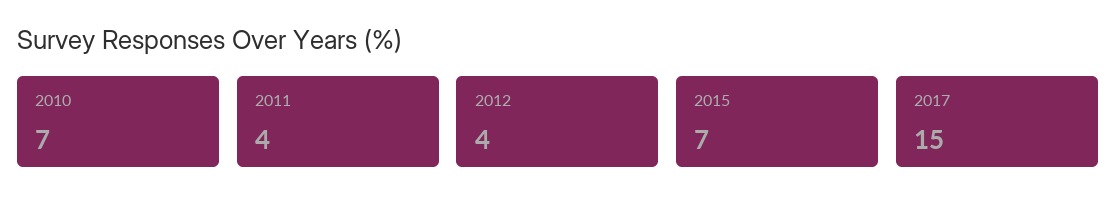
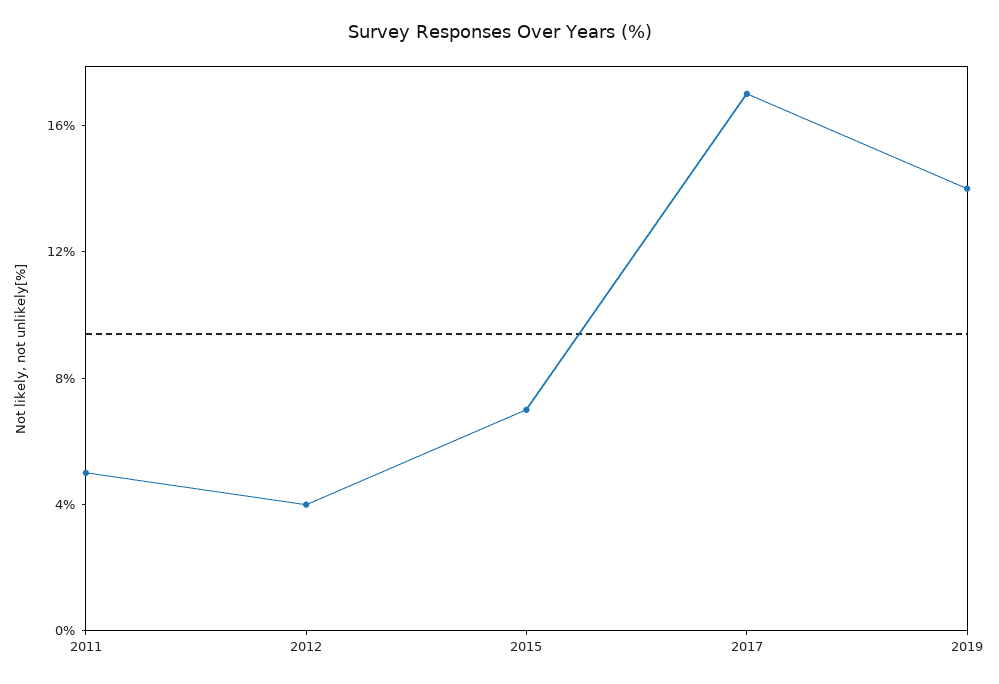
2010: 7 -> none
2011: 4 -> 5
2017: 15 -> 17
2019: none -> 14

